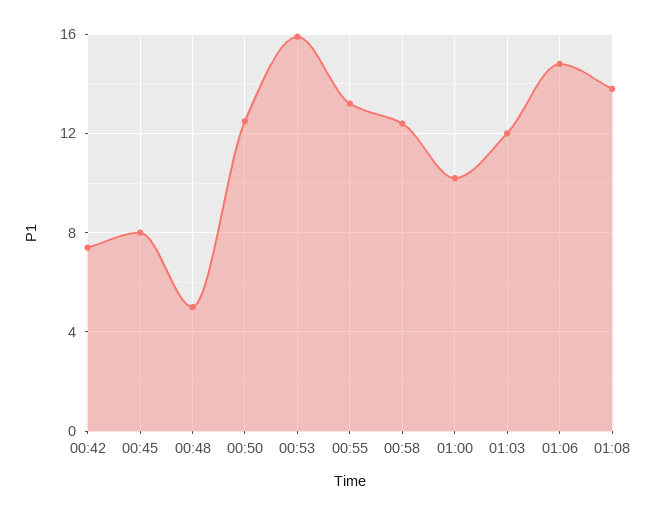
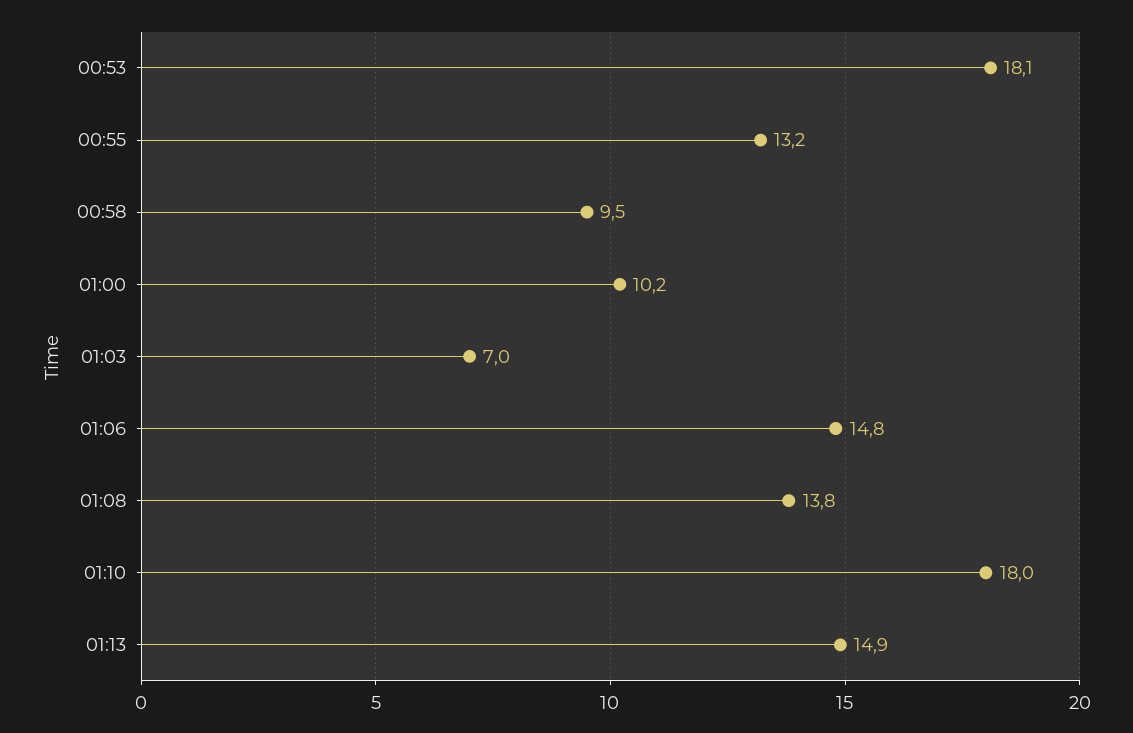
00:42: 7.5 -> none
00:45: 8 -> none
00:48: 5 -> none
00:50: 12.5 -> none
00:53: 16 -> 18.1
00:58: 12.5 -> 9.5
01:03: 12 -> 7
01:10: none -> 18
01:13: none -> 14.9

